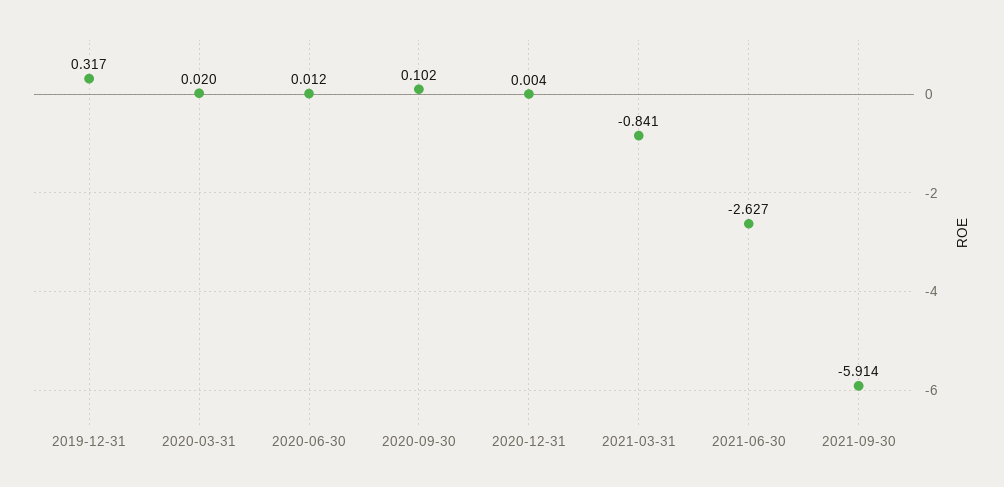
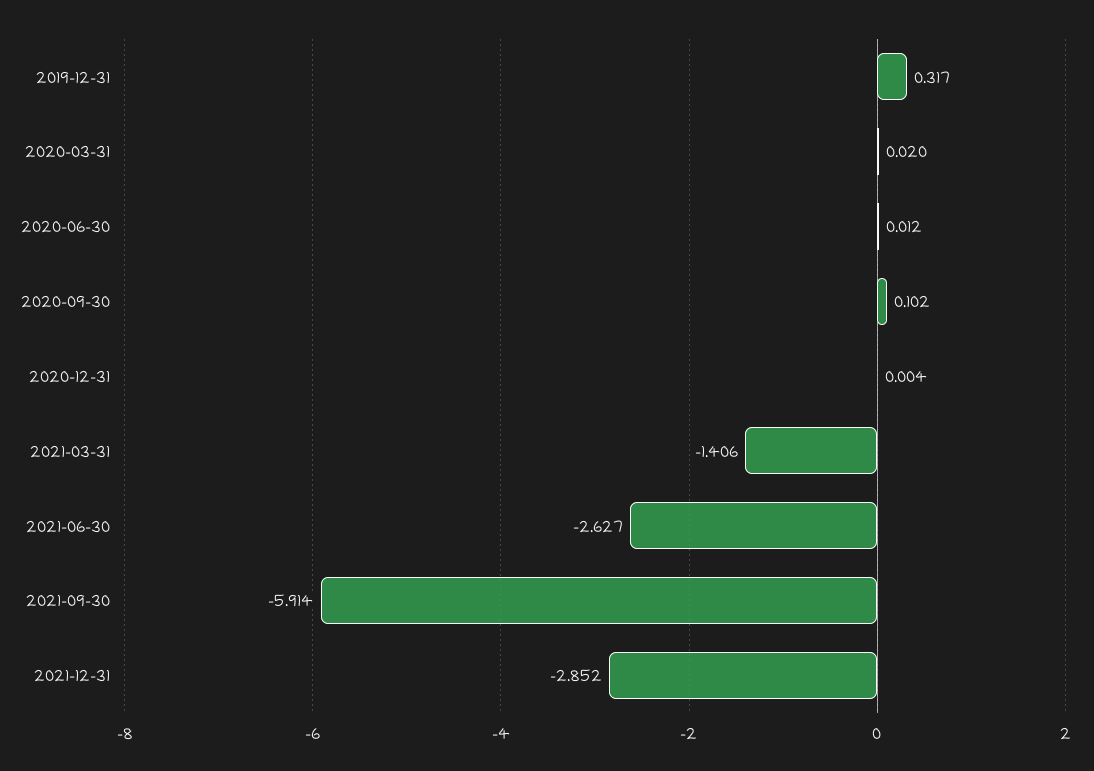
2021-03-31: -0.841 -> -1.406
2021-12-31: none -> -2.852

